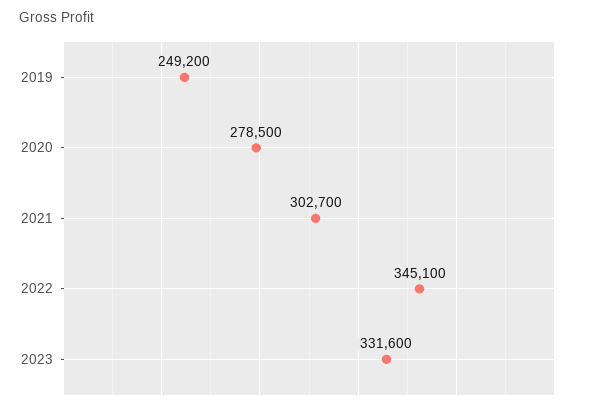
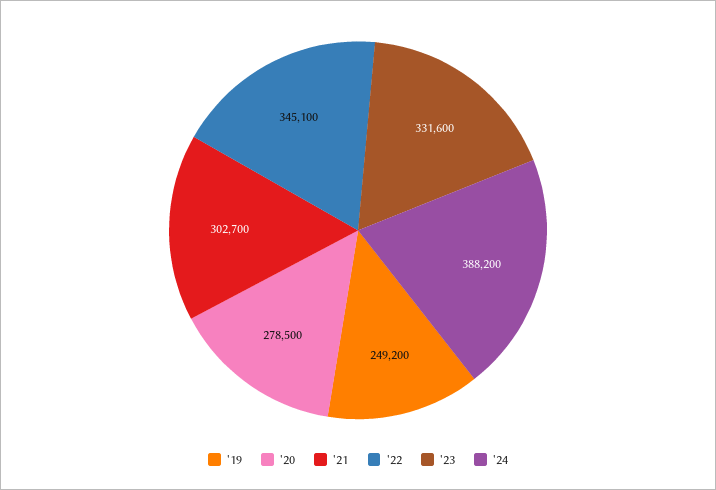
'24: none -> 388200

